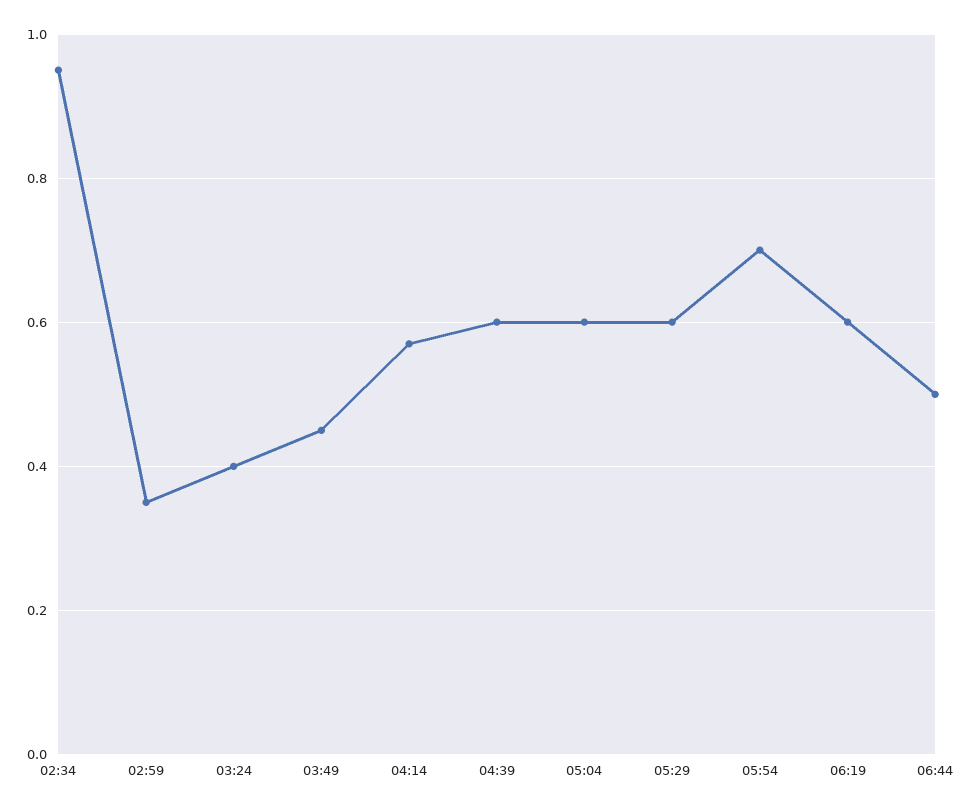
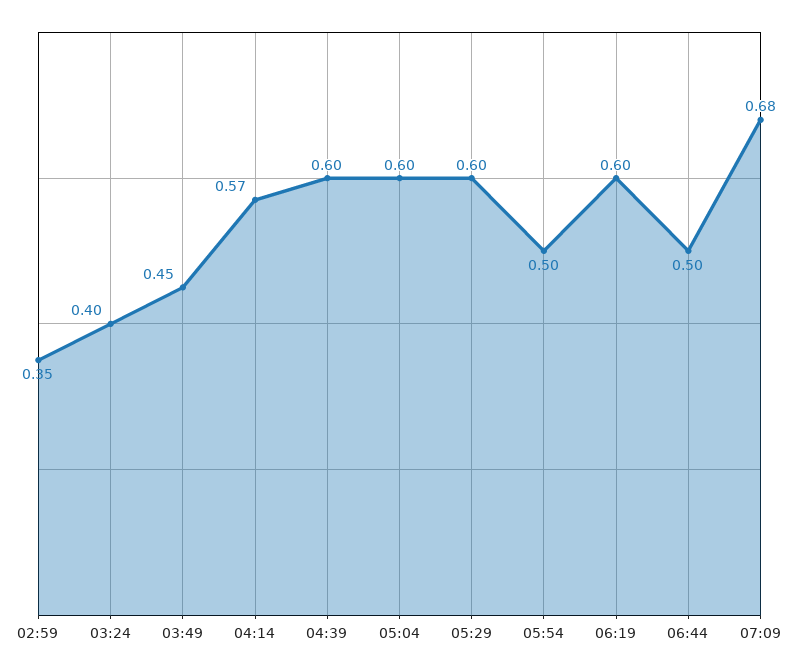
02:34: 0.95 -> none
05:54: 0.7 -> 0.5
07:09: none -> 0.68

